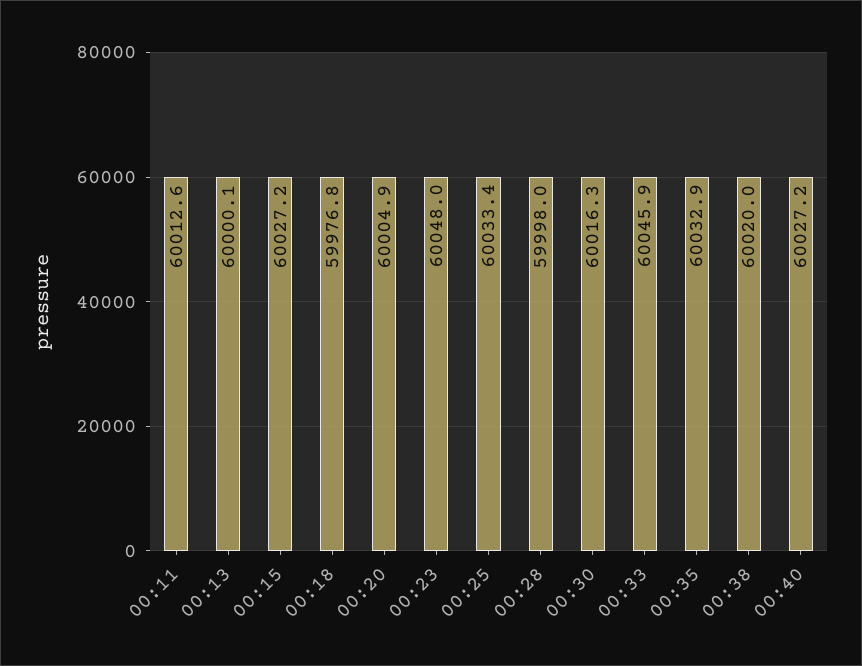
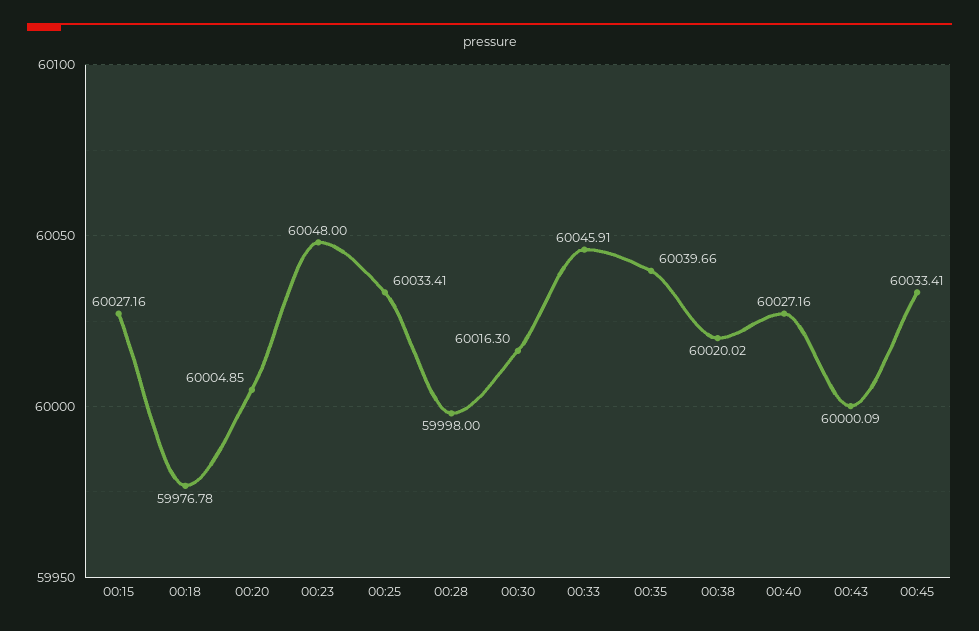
00:11: 60012.6 -> none
00:13: 60000.1 -> none
00:35: 60032.9 -> 60039.66
00:43: none -> 60000.09
00:45: none -> 60033.41

